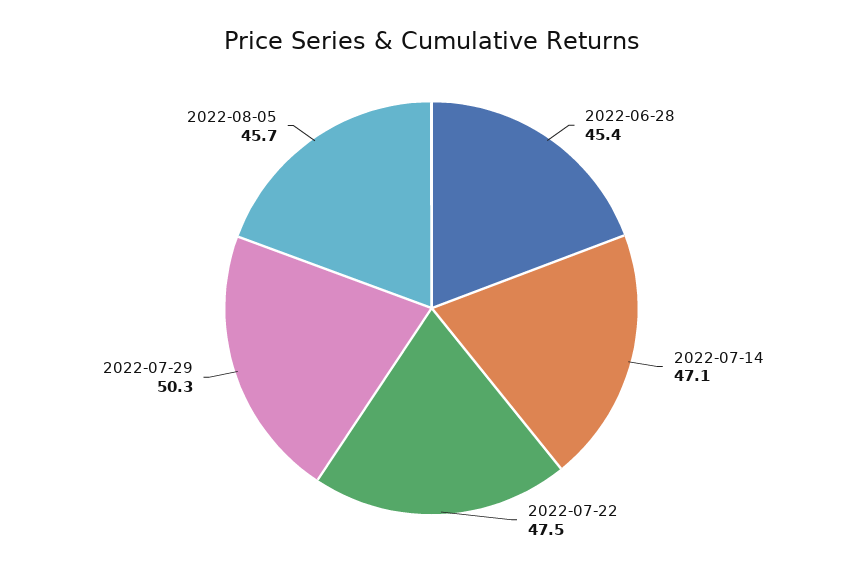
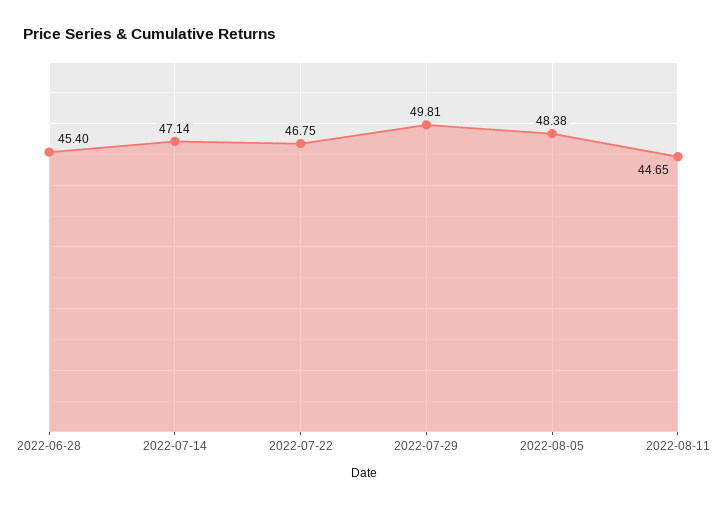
2022-07-22: 47.5 -> 46.75
2022-07-29: 50.3 -> 49.81
2022-08-05: 45.7 -> 48.38
2022-08-11: none -> 44.65

